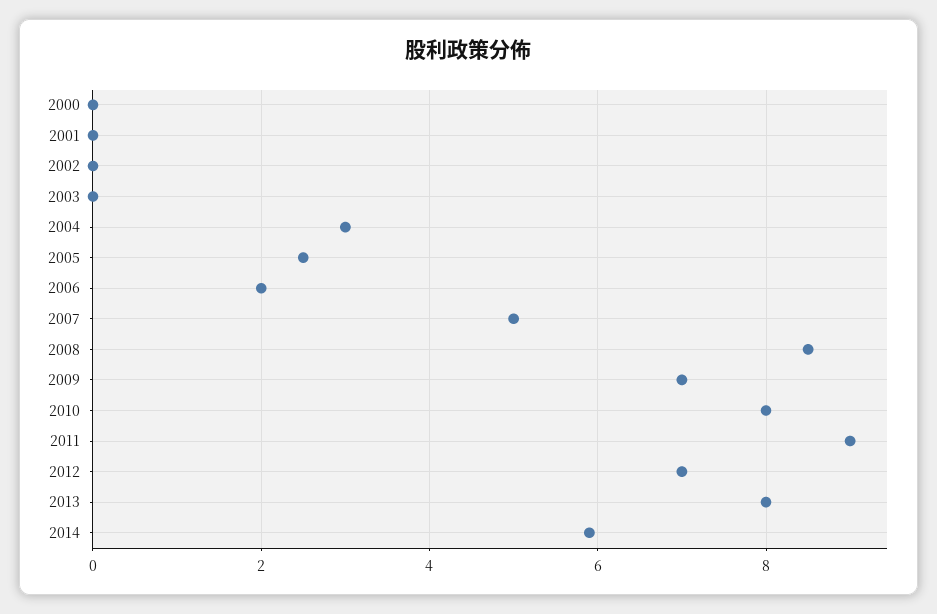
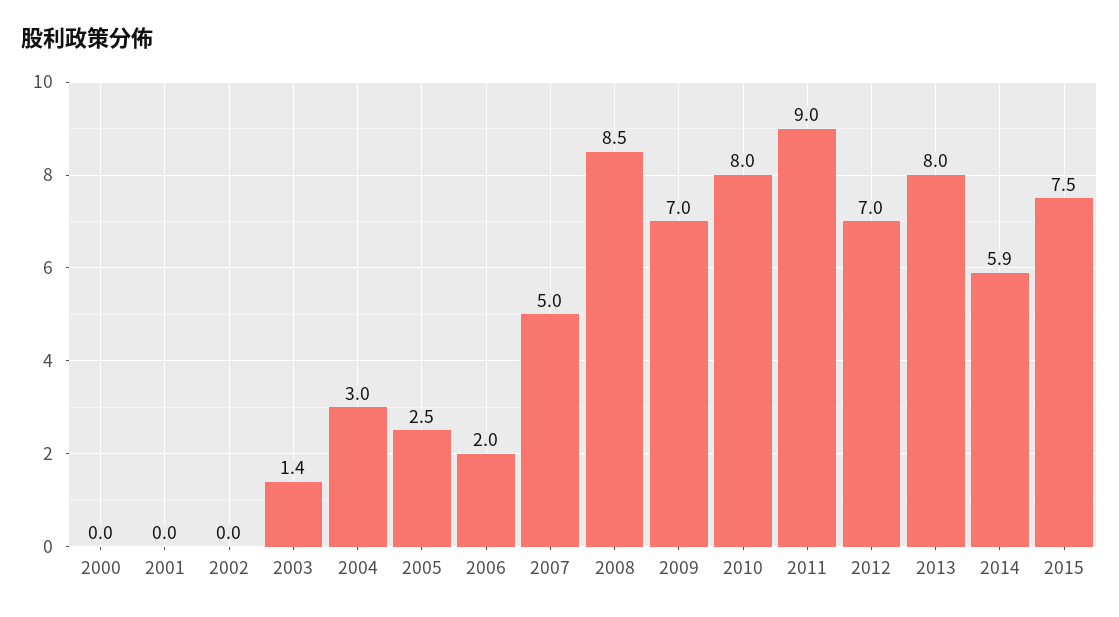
2003: 0 -> 1.4
2015: none -> 7.5

